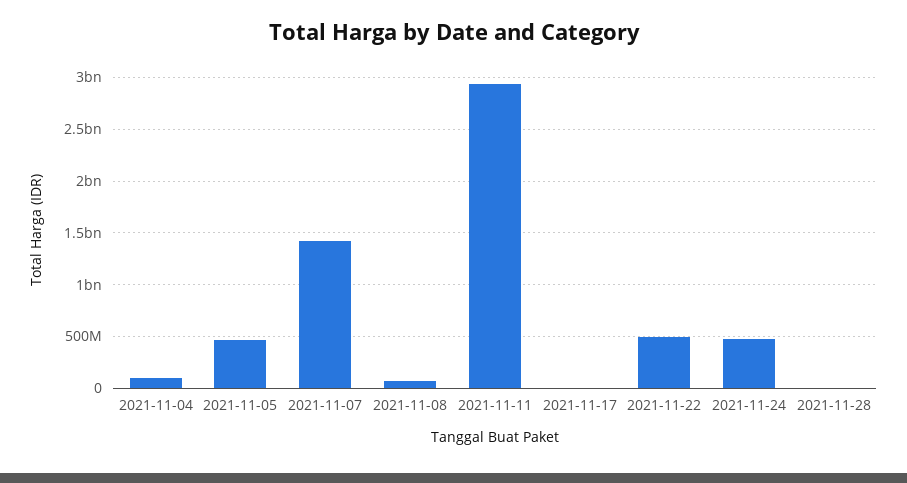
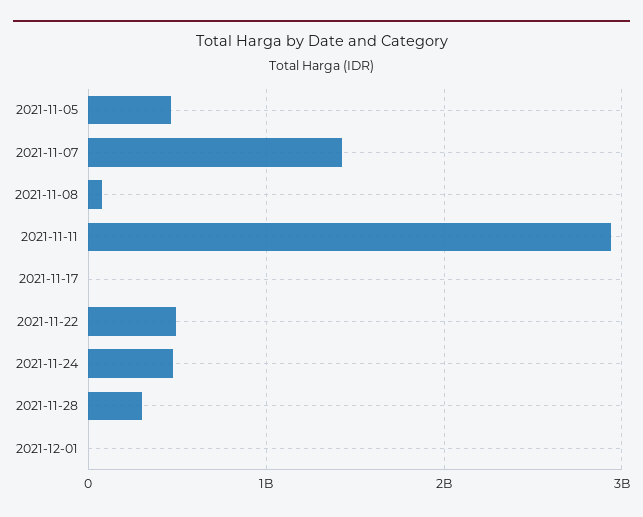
2021-11-04: 100000000 -> none
2021-11-28: 0 -> 300000000
2021-12-01: none -> 0

